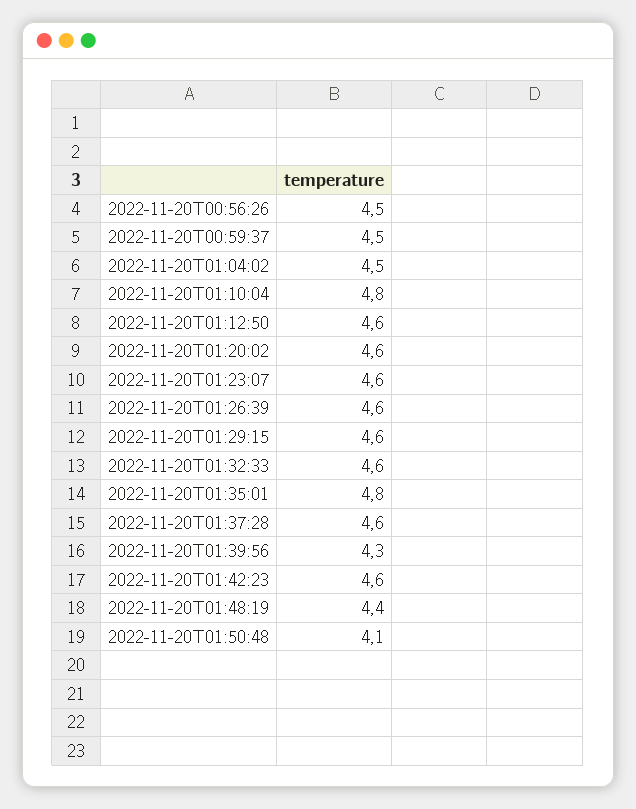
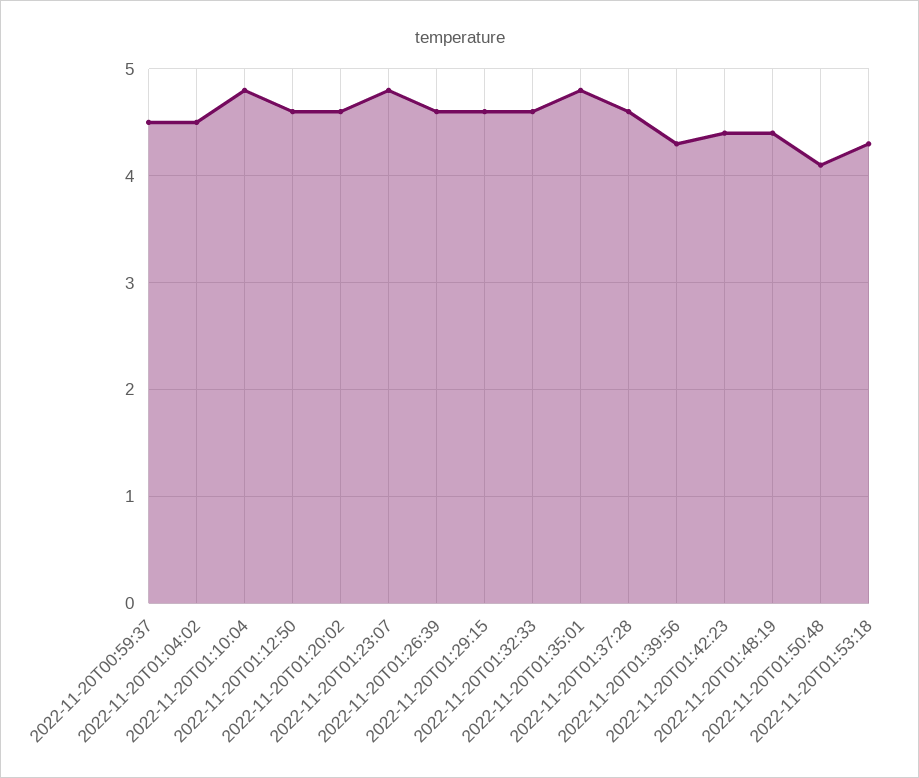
2022-11-20T00:56:26: 4.5 -> none
2022-11-20T01:23:07: 4.6 -> 4.8
2022-11-20T01:42:23: 4.6 -> 4.4
2022-11-20T01:53:18: none -> 4.3

